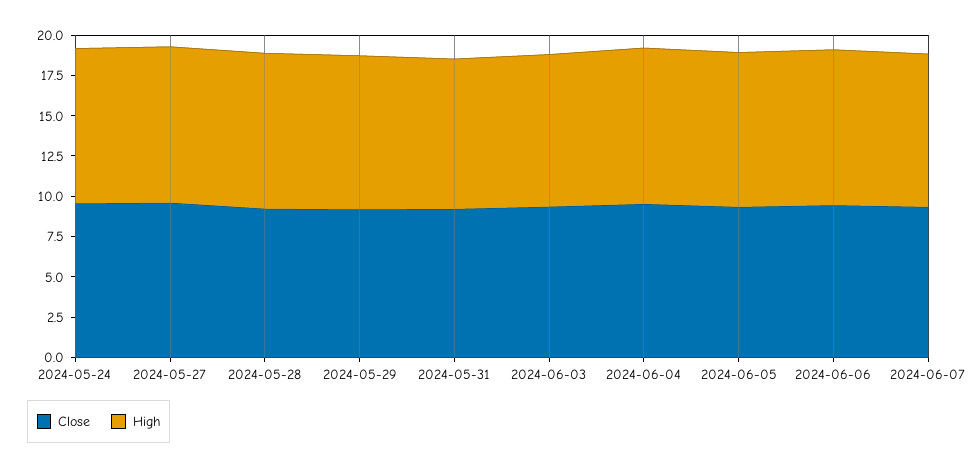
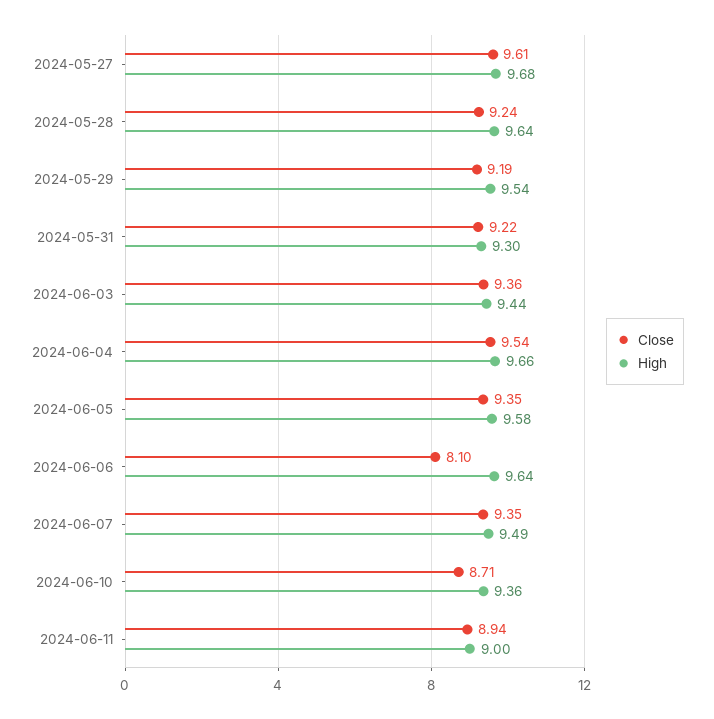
Close, 2024-05-24: 9.5 -> none
High, 2024-05-24: 9.5 -> none
Close, 2024-06-06: 9.5 -> 8.1
Close, 2024-06-10: none -> 8.71
High, 2024-06-10: none -> 9.36
Close, 2024-06-11: none -> 8.94
High, 2024-06-11: none -> 9

